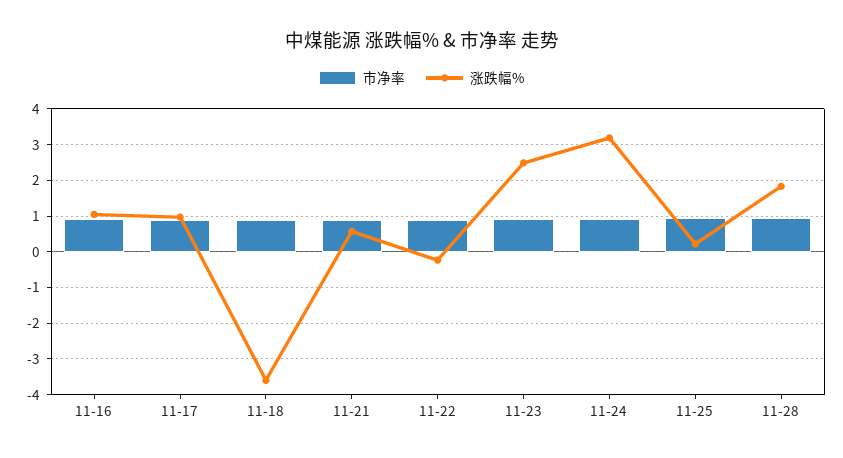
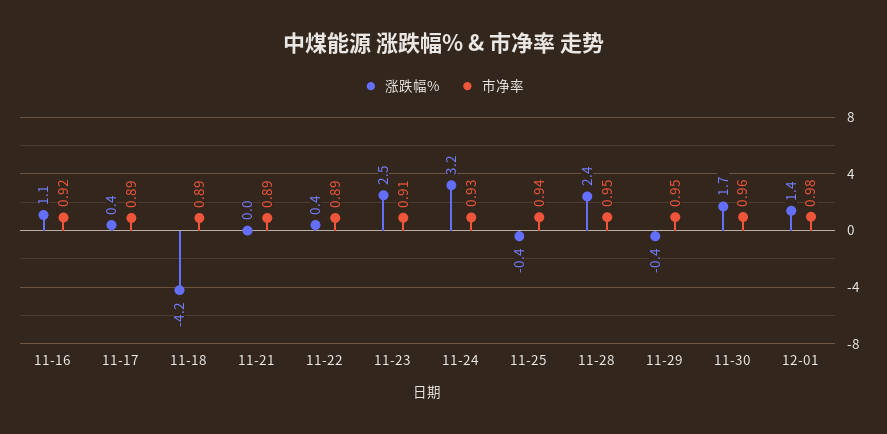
涨跌幅%, 11-17: 1 -> 0.4
涨跌幅%, 11-18: -3.6 -> -4.2
涨跌幅%, 11-21: 0.6 -> 0
涨跌幅%, 11-22: -0.2 -> 0.4
涨跌幅%, 11-25: 0.2 -> -0.4
涨跌幅%, 11-28: 1.8 -> 2.4
涨跌幅%, 11-29: none -> -0.4
市净率, 11-29: none -> 0.95
涨跌幅%, 11-30: none -> 1.7
市净率, 11-30: none -> 0.96
涨跌幅%, 12-01: none -> 1.4
市净率, 12-01: none -> 0.98

